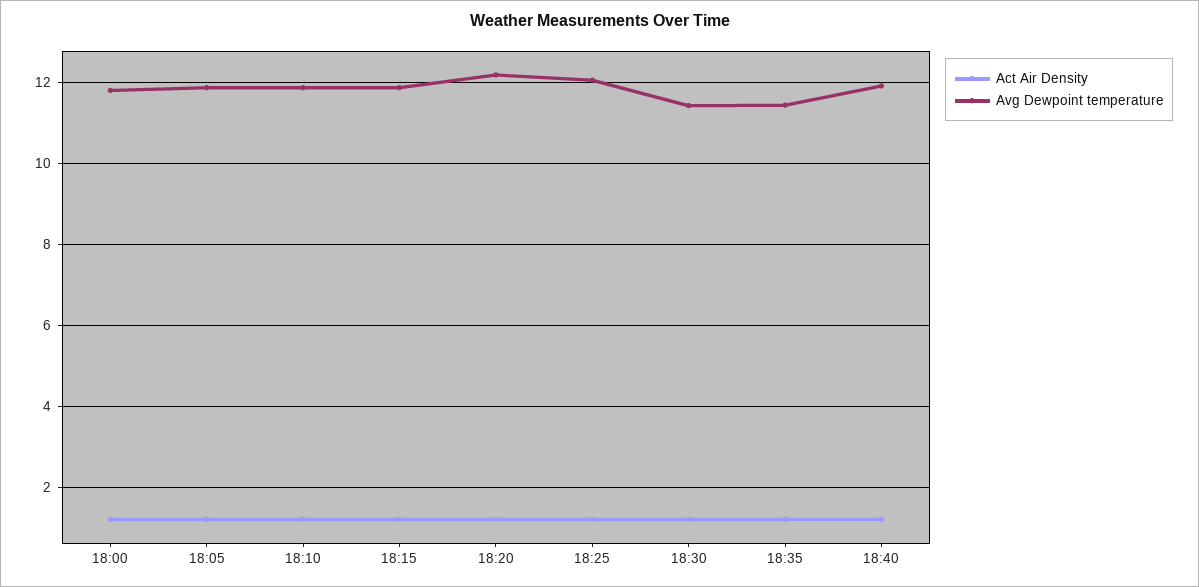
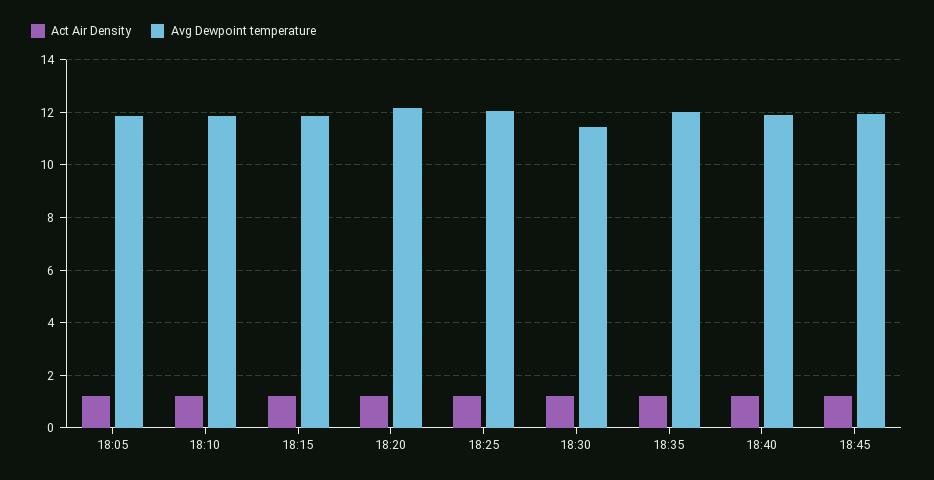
Act Air Density, 18:00: 1.2 -> none
Avg Dewpoint temperature, 18:00: 11.8 -> none
Avg Dewpoint temperature, 18:35: 11.4 -> 12
Act Air Density, 18:45: none -> 1.25
Avg Dewpoint temperature, 18:45: none -> 12

